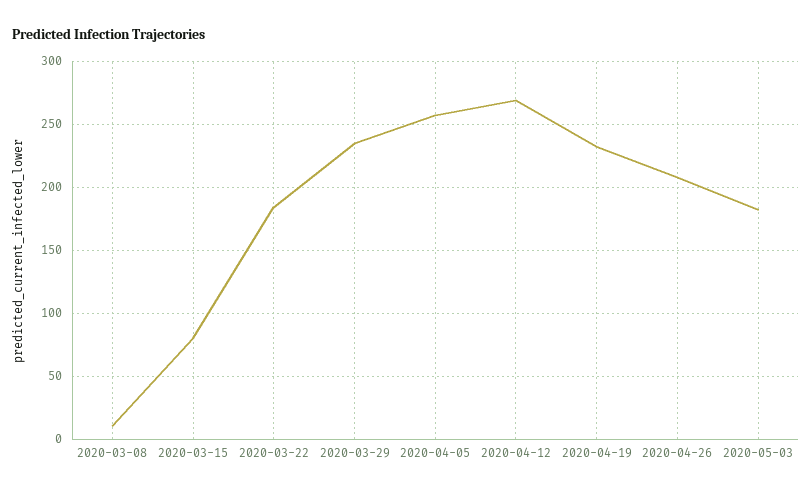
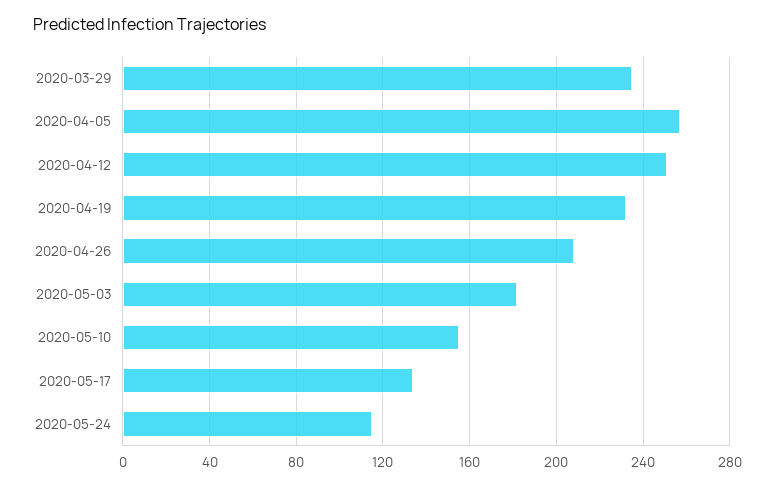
2020-03-08: 10 -> none
2020-03-15: 80 -> none
2020-03-22: 185 -> none
2020-04-12: 270 -> 250
2020-05-10: none -> 155
2020-05-17: none -> 135
2020-05-24: none -> 115

